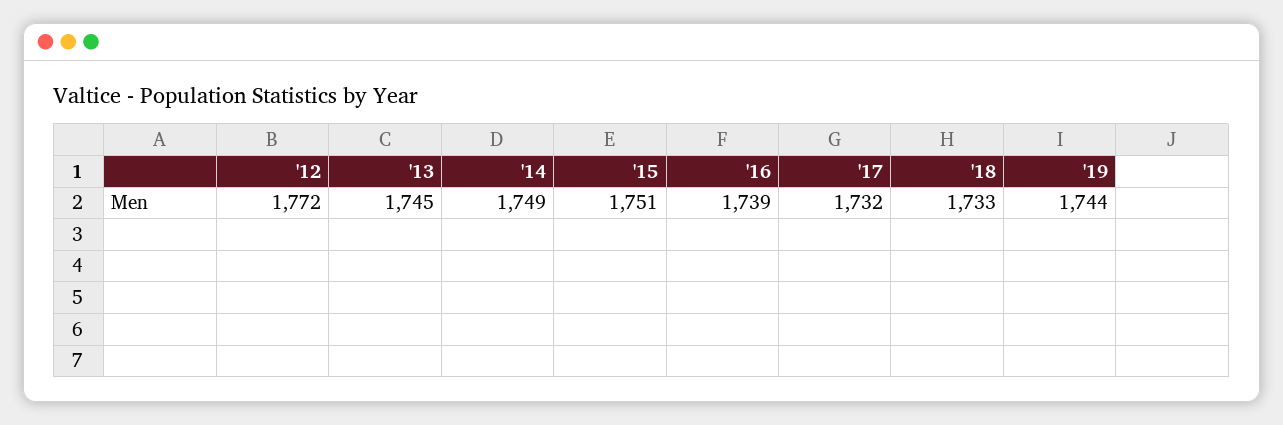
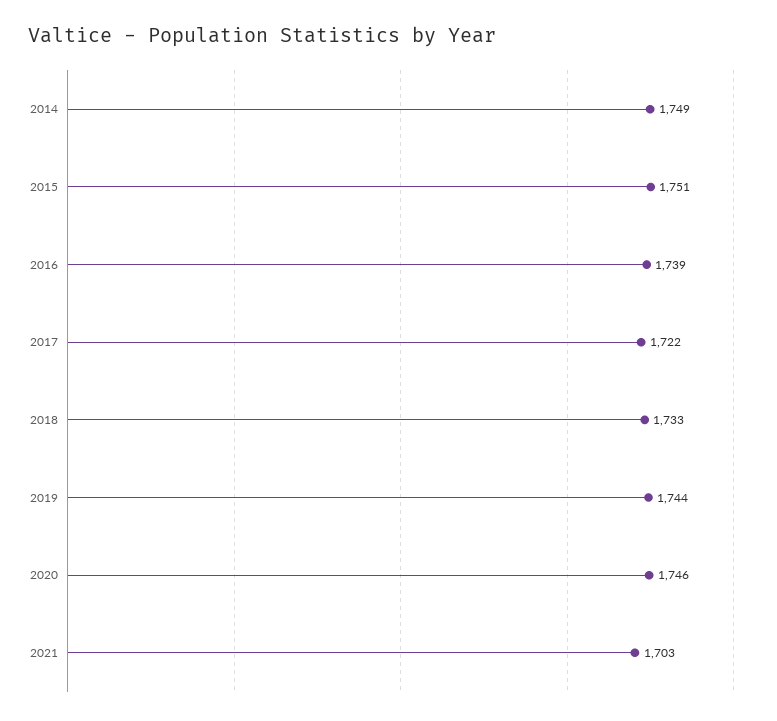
'12: 1772 -> none
'13: 1745 -> none
'17: 1732 -> 1722
2020: none -> 1746
2021: none -> 1703

